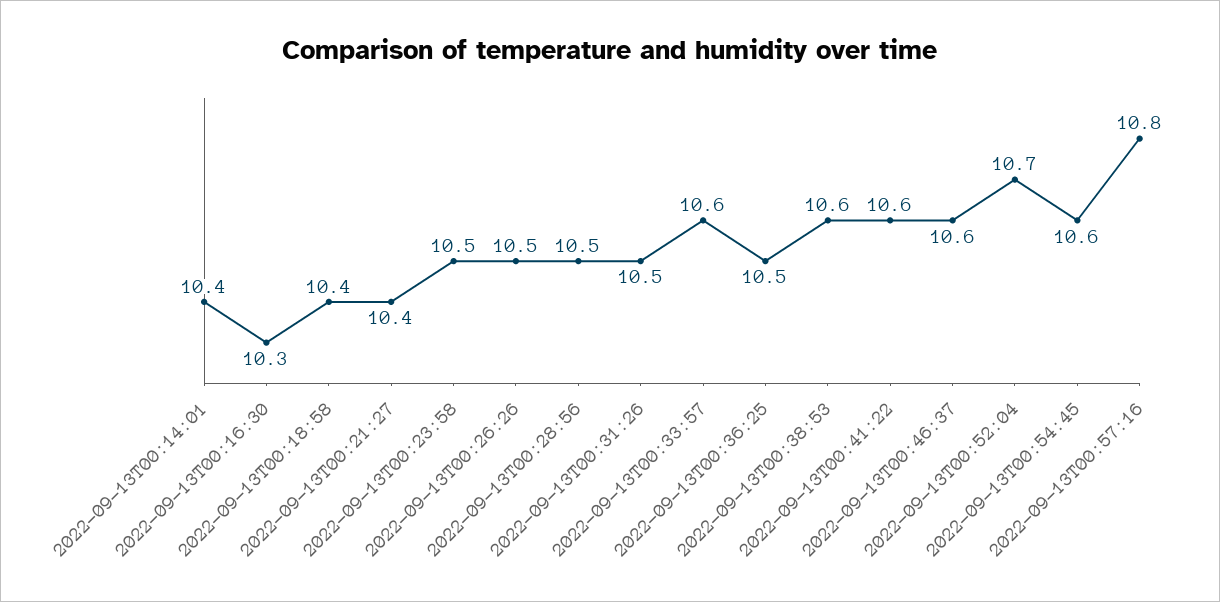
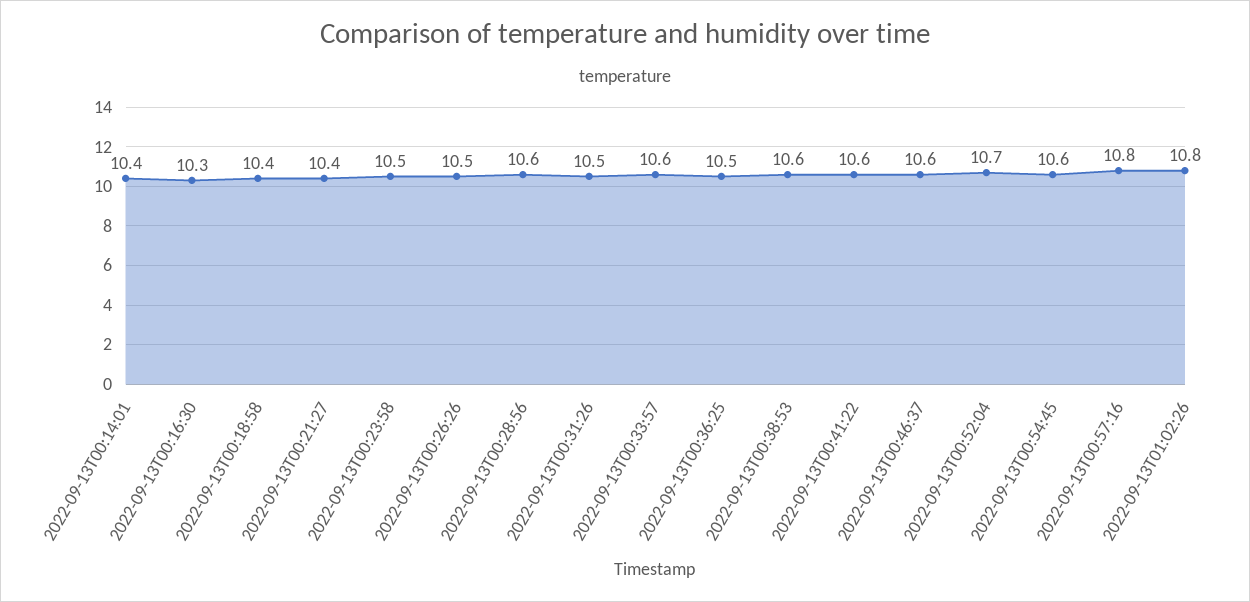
2022-09-13T00:28:56: 10.5 -> 10.6
2022-09-13T01:02:26: none -> 10.8

